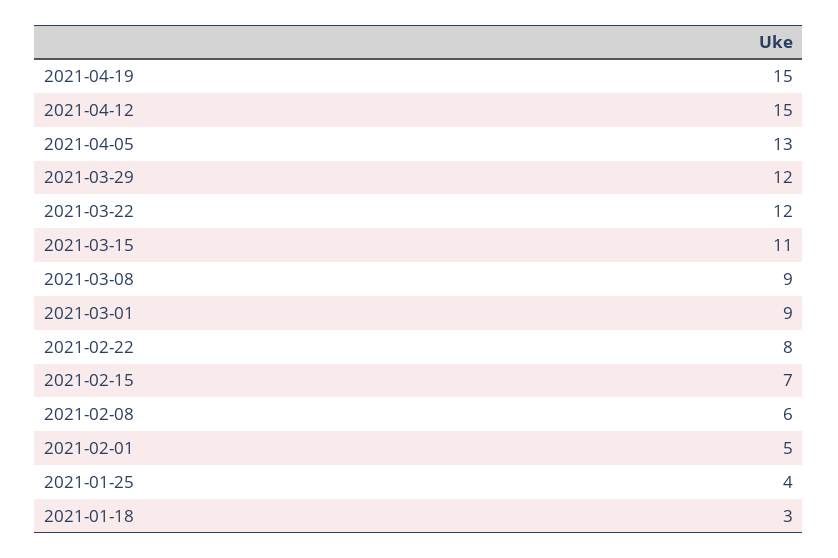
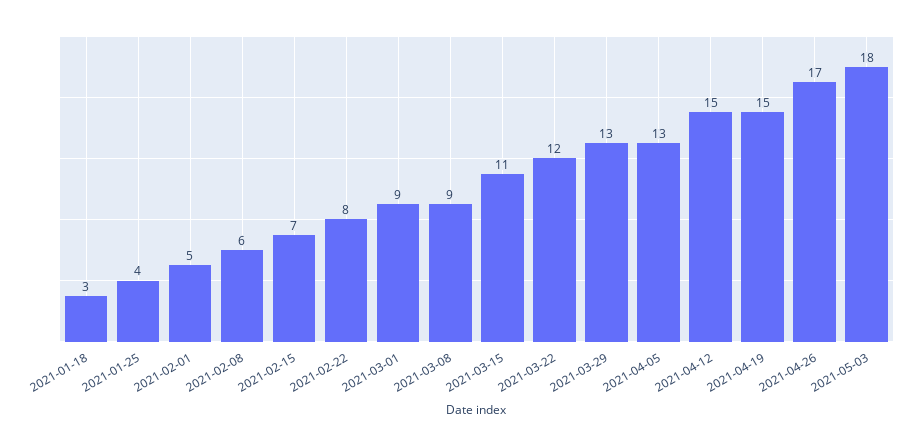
2021-03-29: 12 -> 13
2021-04-26: none -> 17
2021-05-03: none -> 18

